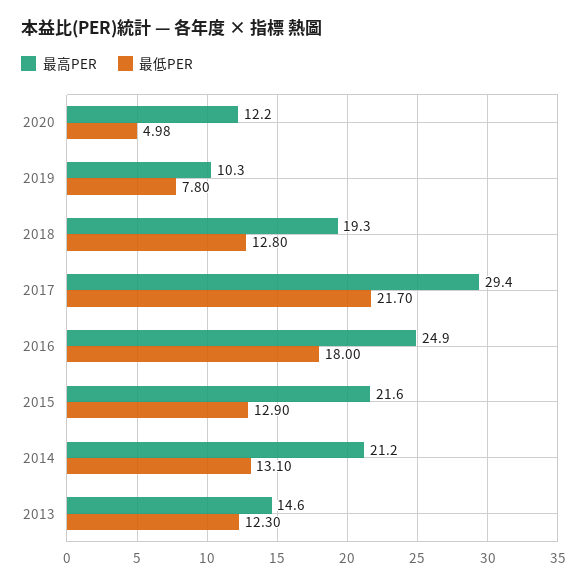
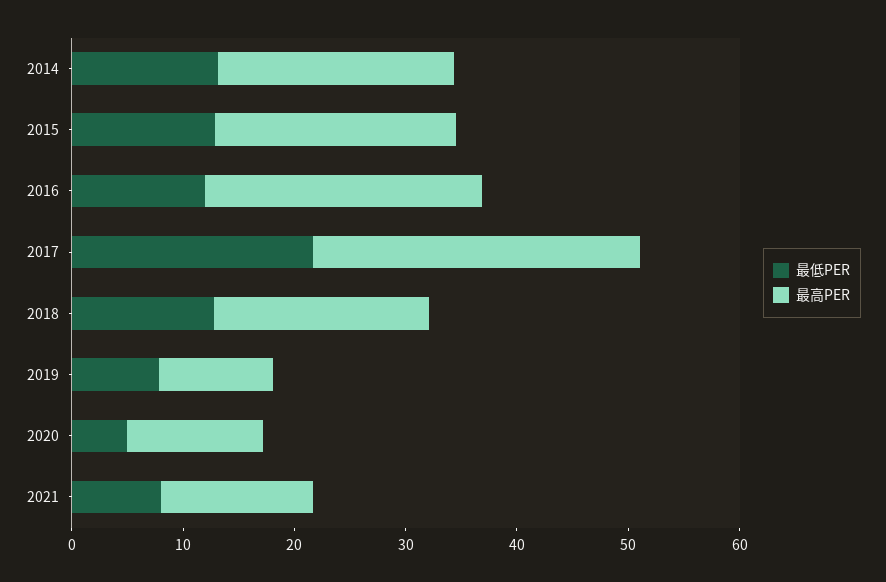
最低PER, 2016: 18 -> 12
最高PER, 2013: 14.6 -> none
最低PER, 2013: 12.3 -> none
最低PER, 2021: none -> 8
最高PER, 2021: none -> 14

